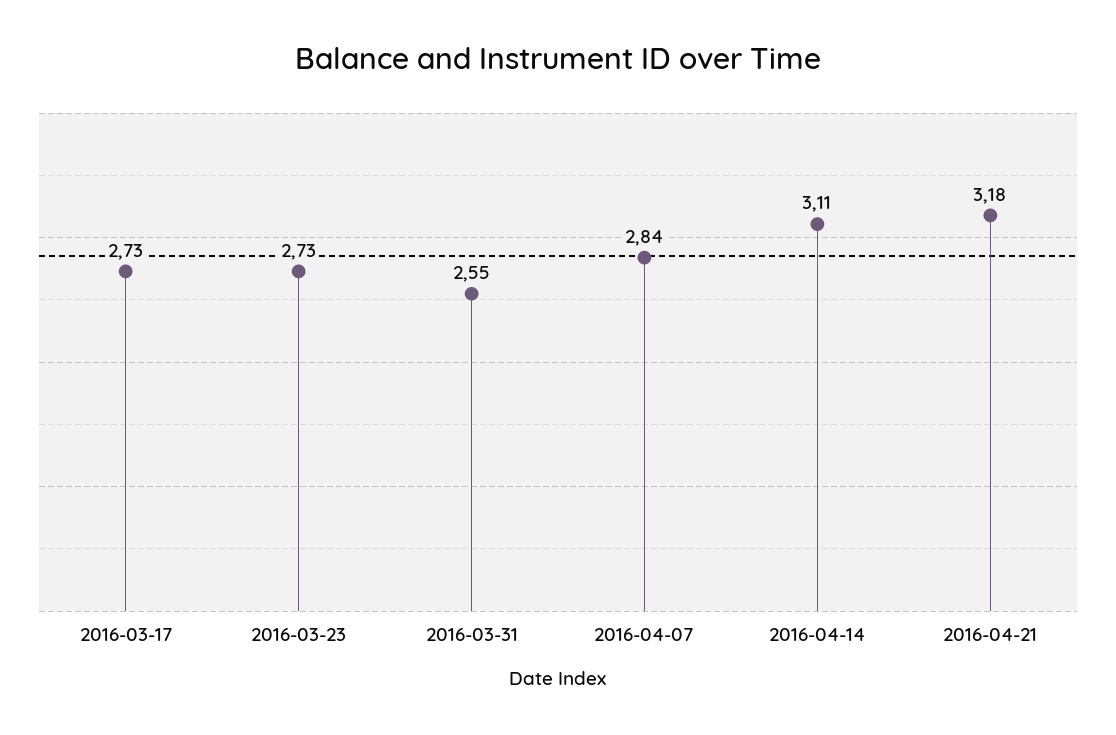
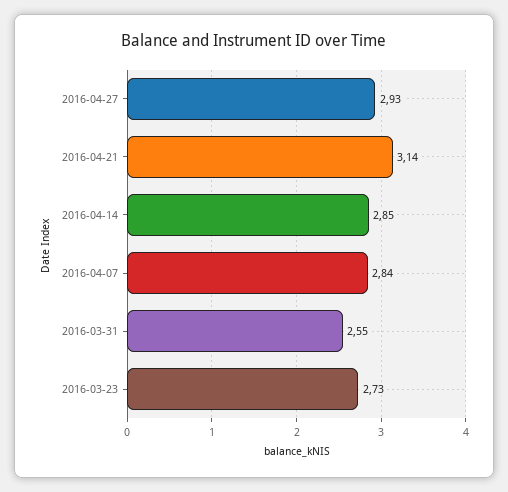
2016-03-17: 2.73 -> none
2016-04-14: 3.11 -> 2.85
2016-04-21: 3.18 -> 3.14
2016-04-27: none -> 2.93

